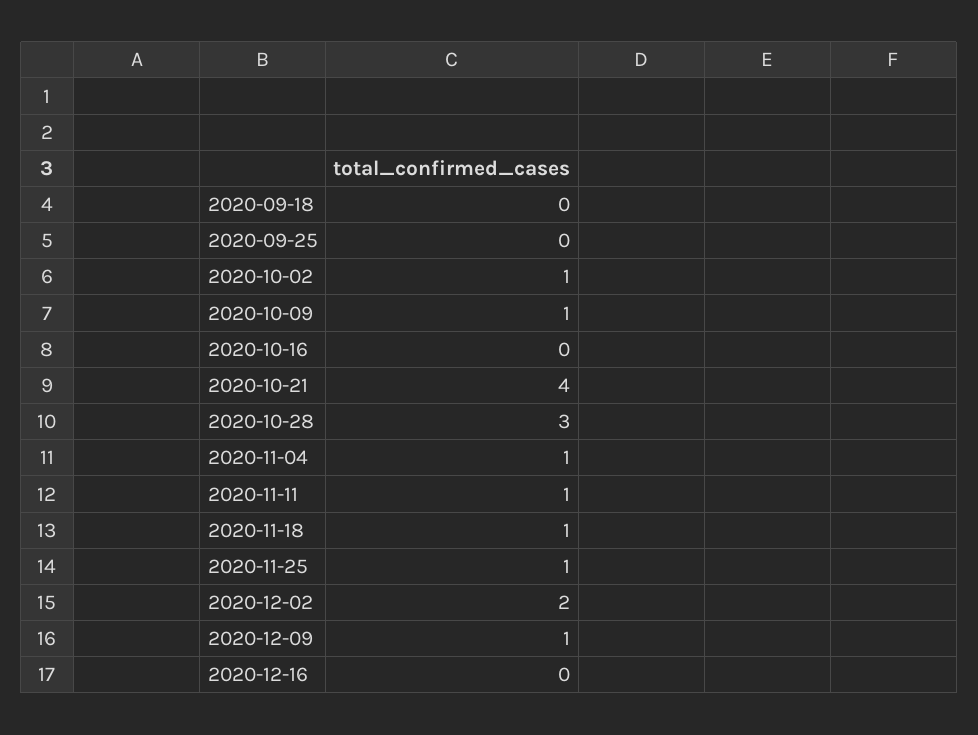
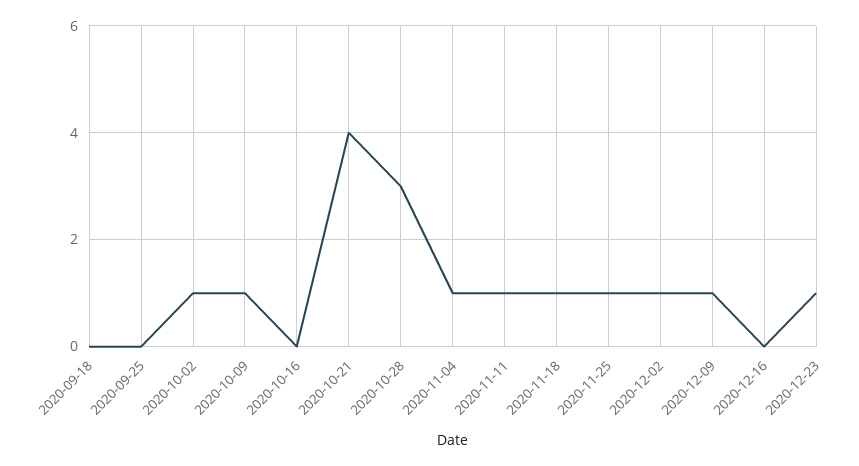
2020-12-02: 2 -> 1
2020-12-23: none -> 1

